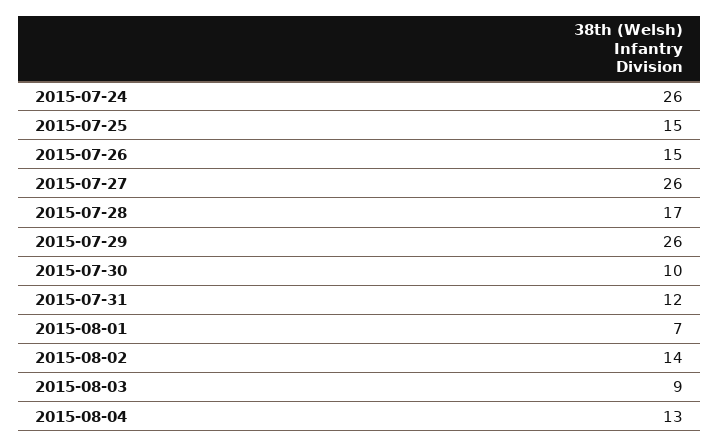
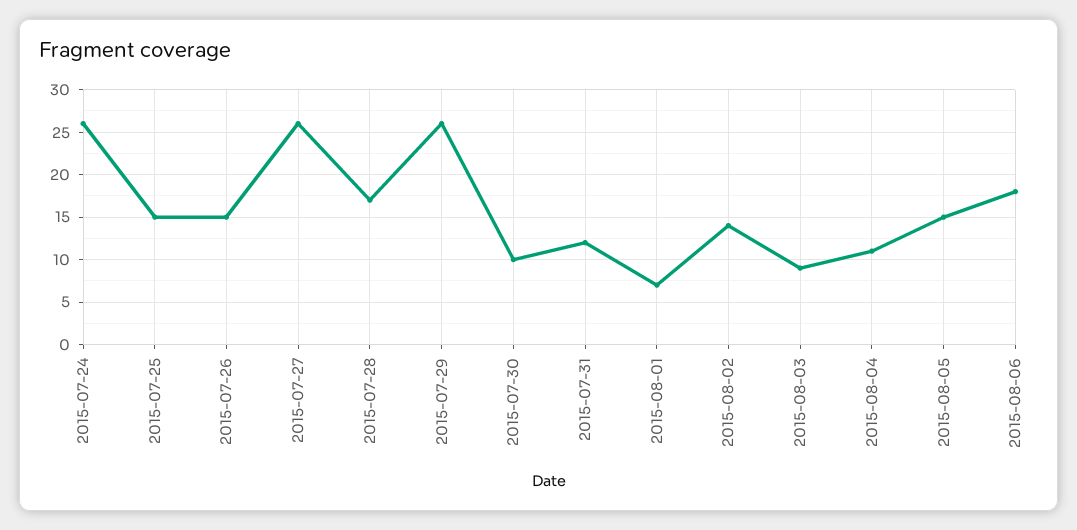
2015-08-04: 13 -> 11
2015-08-05: none -> 15
2015-08-06: none -> 18

